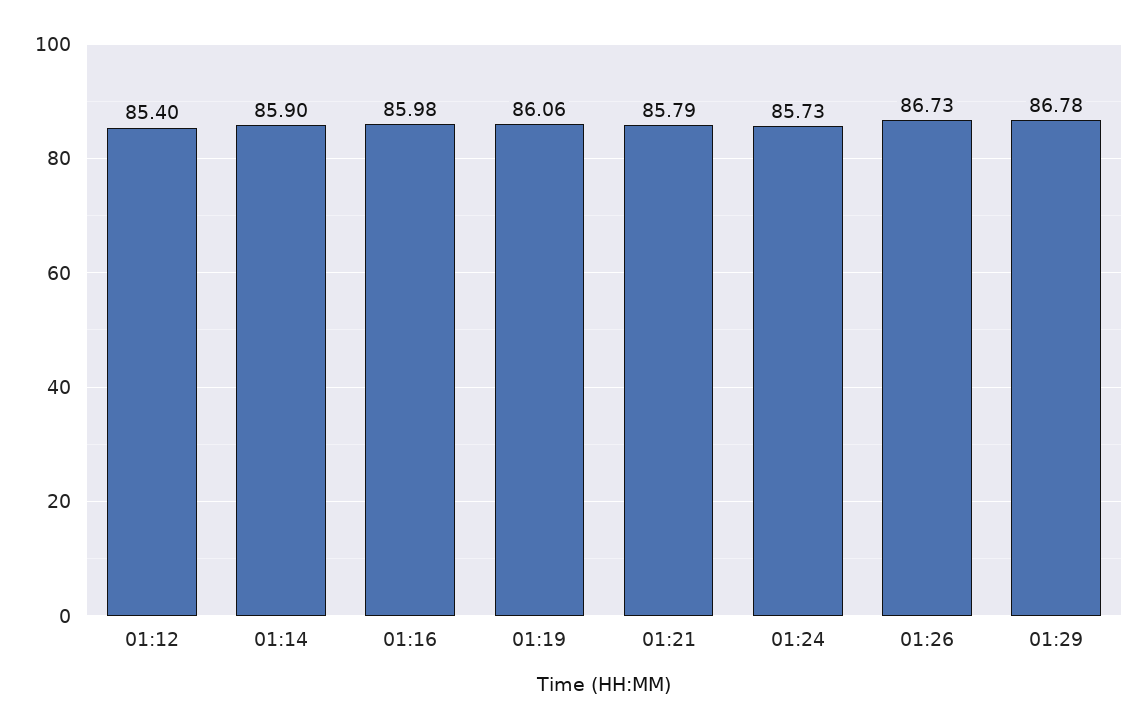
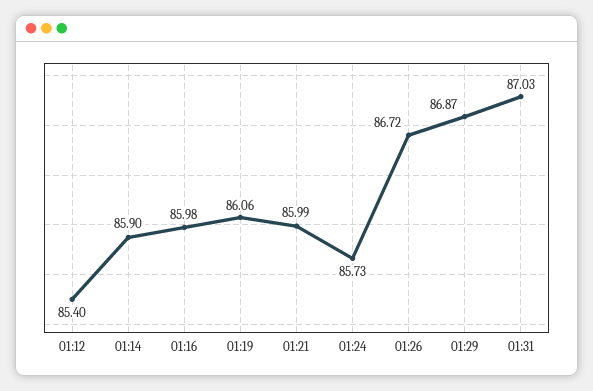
01:21: 85.79 -> 85.99
01:26: 86.73 -> 86.72
01:29: 86.78 -> 86.87
01:31: none -> 87.03

